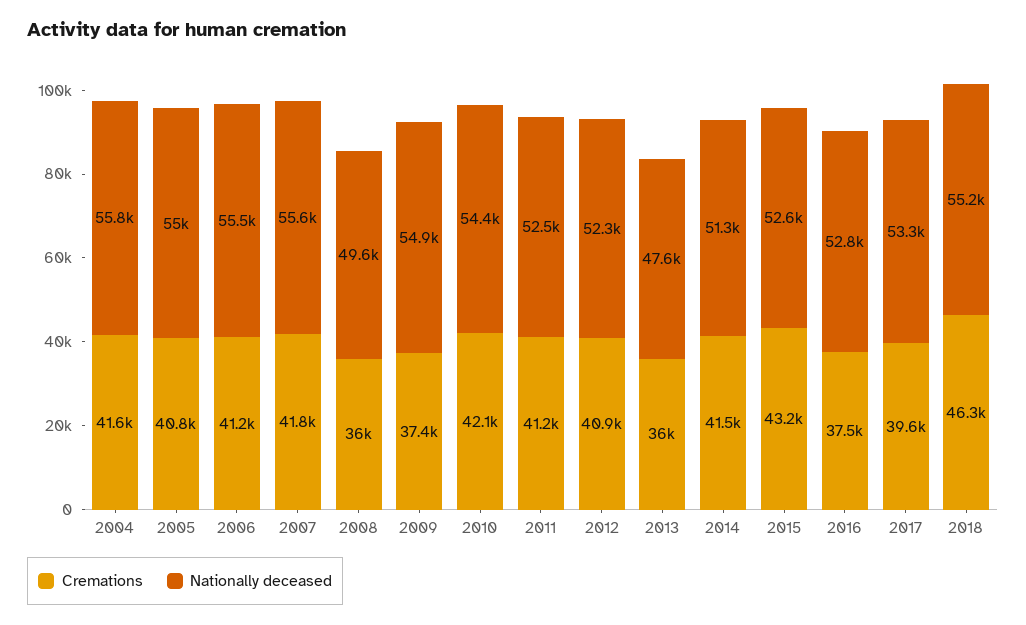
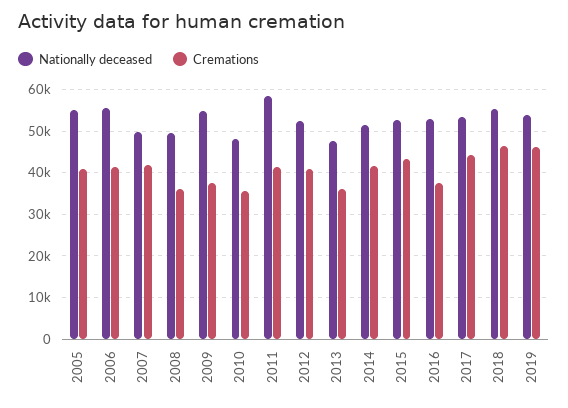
Cremations, 2004: 41600 -> none
Nationally deceased, 2004: 55800 -> none
Nationally deceased, 2007: 55600 -> 50000
Cremations, 2010: 42100 -> 36000
Nationally deceased, 2010: 54400 -> 48000
Nationally deceased, 2011: 52500 -> 58000
Cremations, 2017: 39600 -> 44000
Nationally deceased, 2019: none -> 54000
Cremations, 2019: none -> 46000

